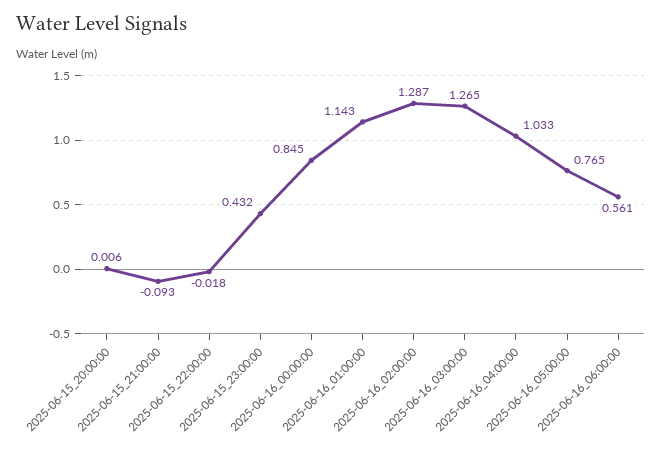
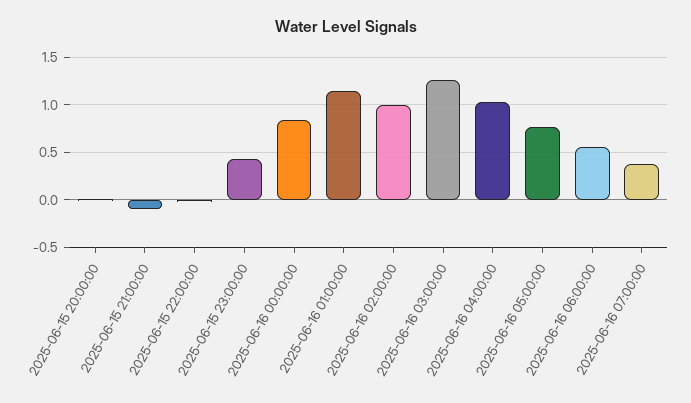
2025-06-16_02:00:00: 1.287 -> 1
2025-06-16 07:00:00: none -> 0.4

